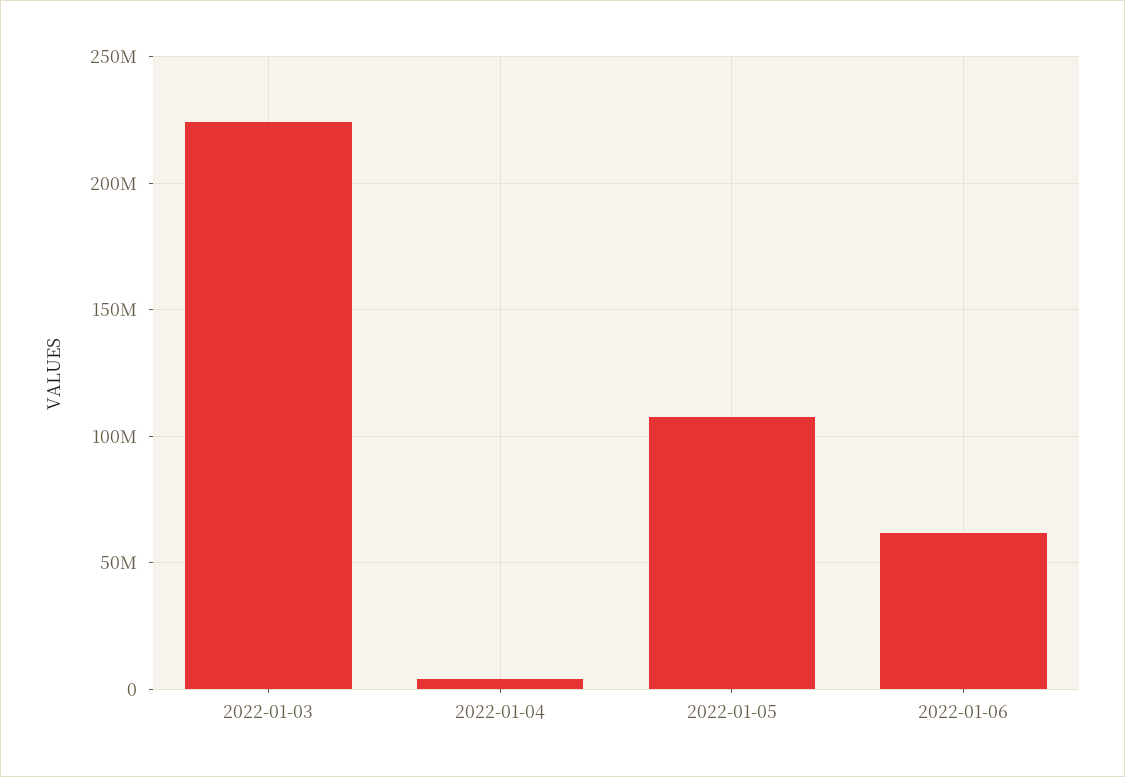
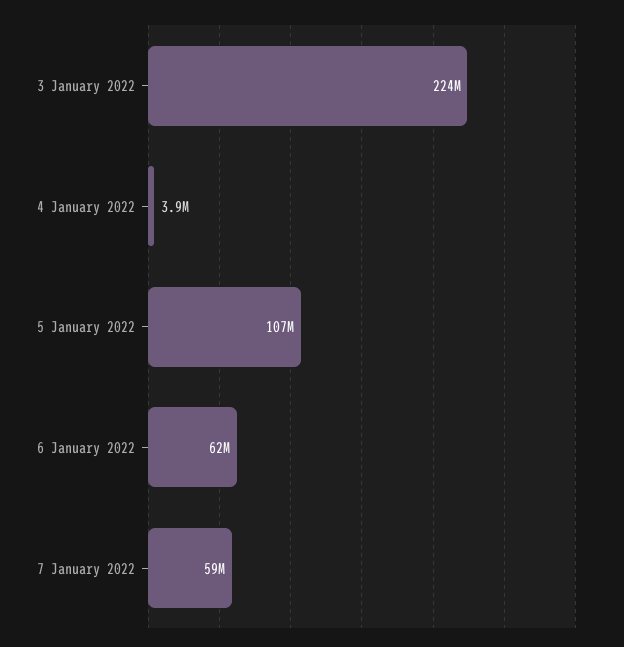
7 January 2022: none -> 59000000

